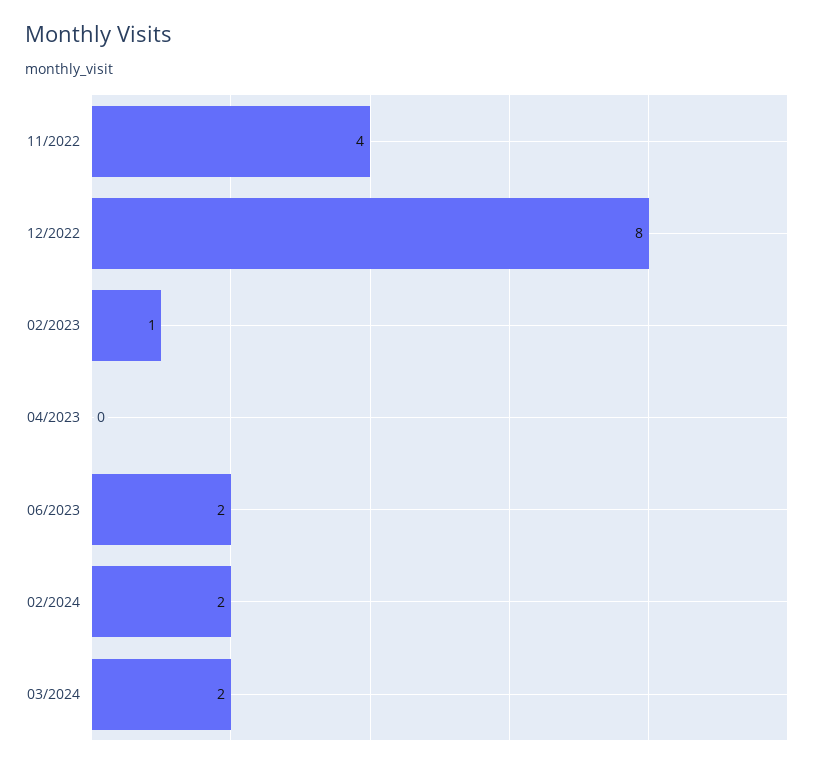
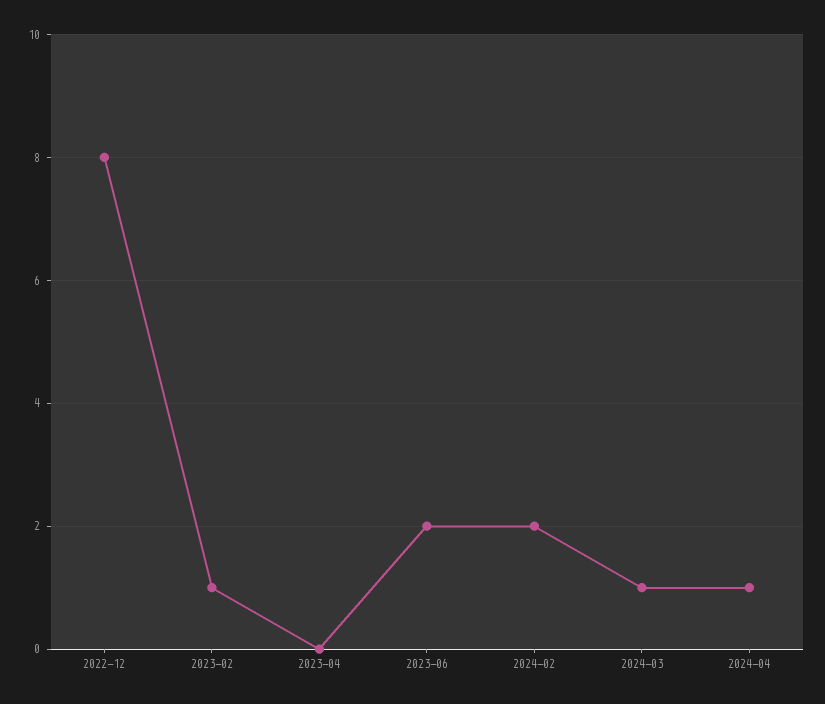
11/2022: 4 -> none
03/2024: 2 -> 1
2024-04: none -> 1

